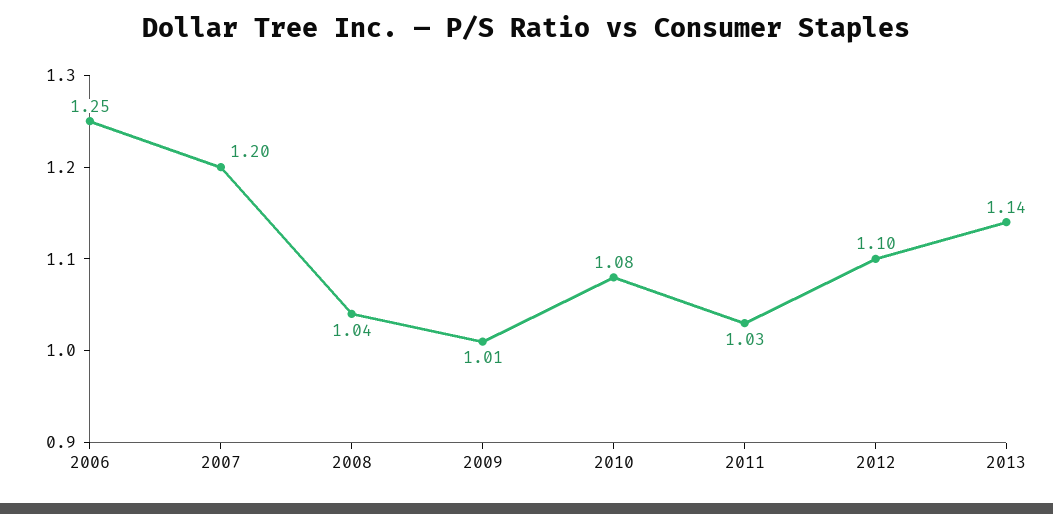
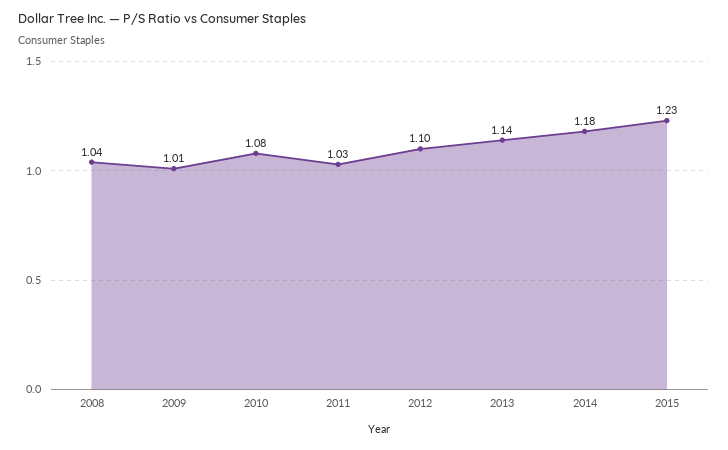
2006: 1.25 -> none
2007: 1.2 -> none
2014: none -> 1.18
2015: none -> 1.23

